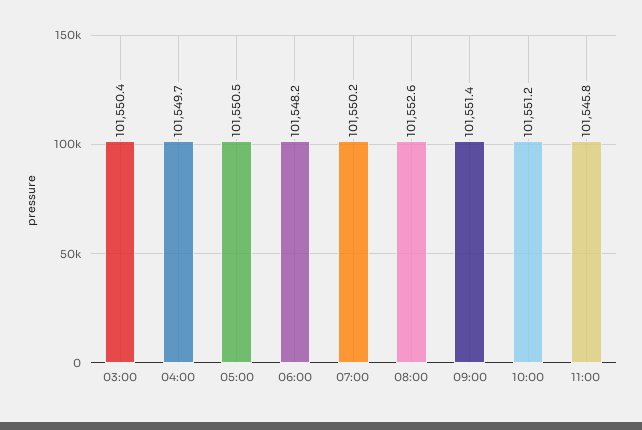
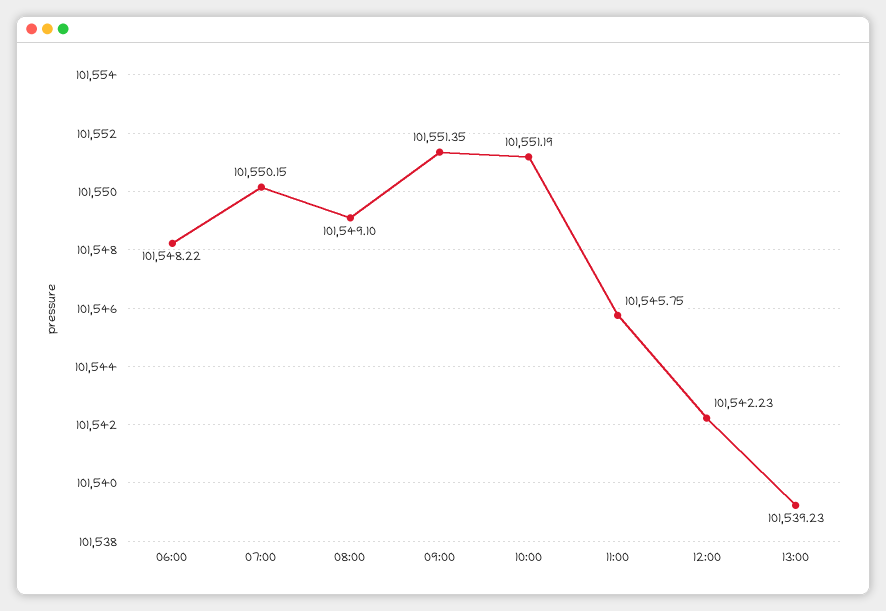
03:00: 101550.4 -> none
04:00: 101549.7 -> none
05:00: 101550.5 -> none
08:00: 101552.6 -> 101549.1
12:00: none -> 101542.23
13:00: none -> 101539.23

